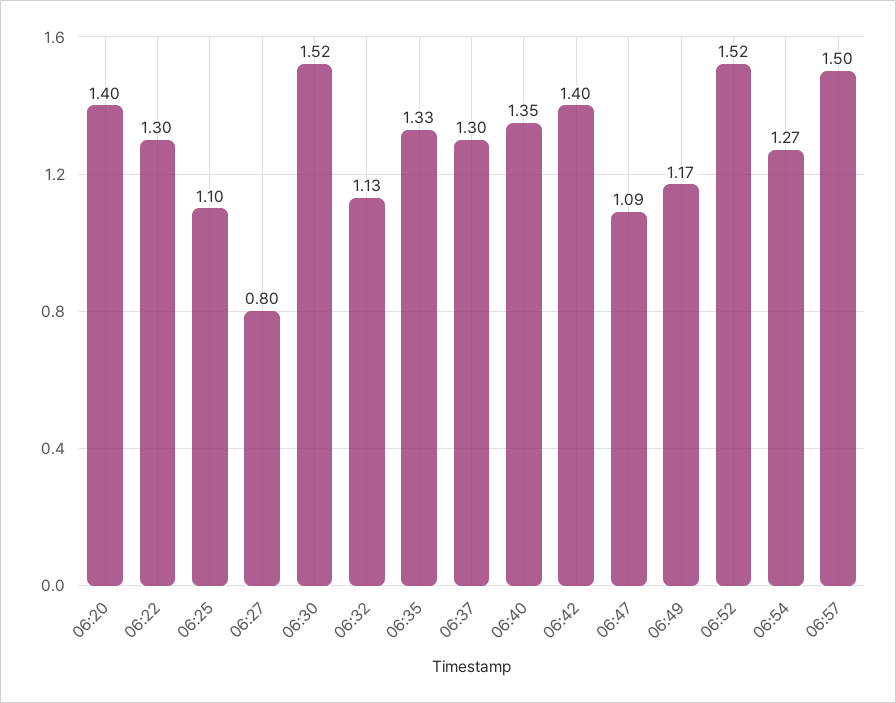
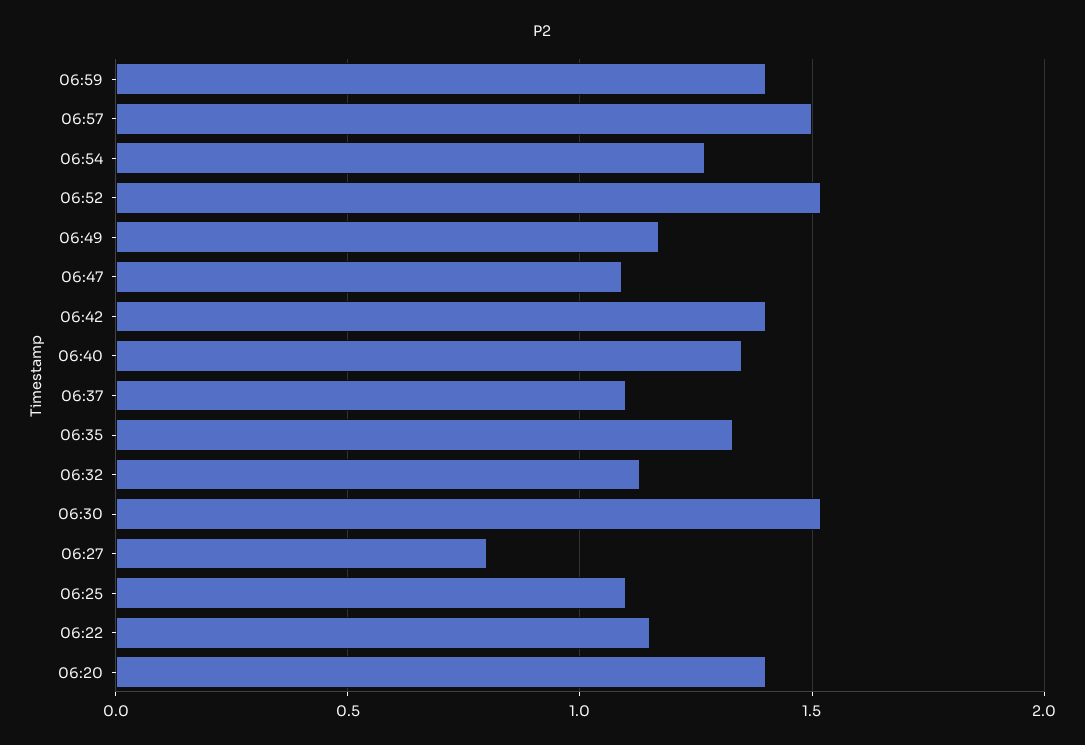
06:22: 1.3 -> 1.15
06:37: 1.3 -> 1.1
06:59: none -> 1.4

